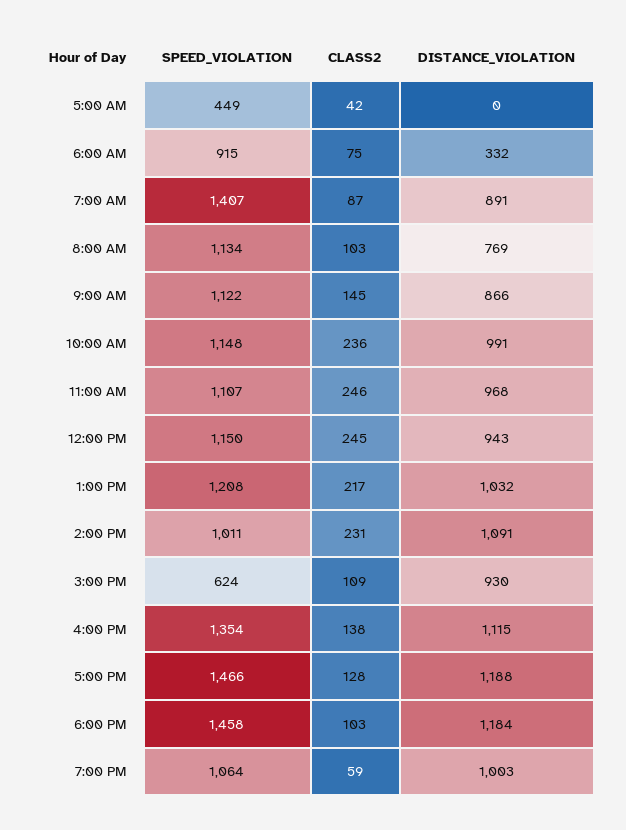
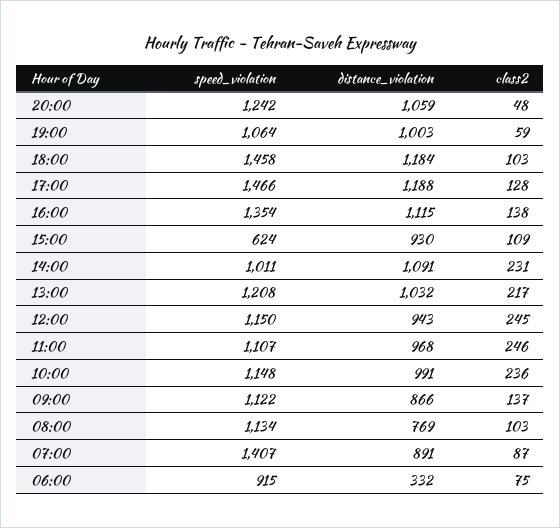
SPEED_VIOLATION, 5:00 AM: 449 -> none
CLASS2, 5:00 AM: 42 -> none
DISTANCE_VIOLATION, 5:00 AM: 0 -> none
CLASS2, 9:00 AM: 145 -> 137
SPEED_VIOLATION, 20:00: none -> 1242
DISTANCE_VIOLATION, 20:00: none -> 1059
CLASS2, 20:00: none -> 48

